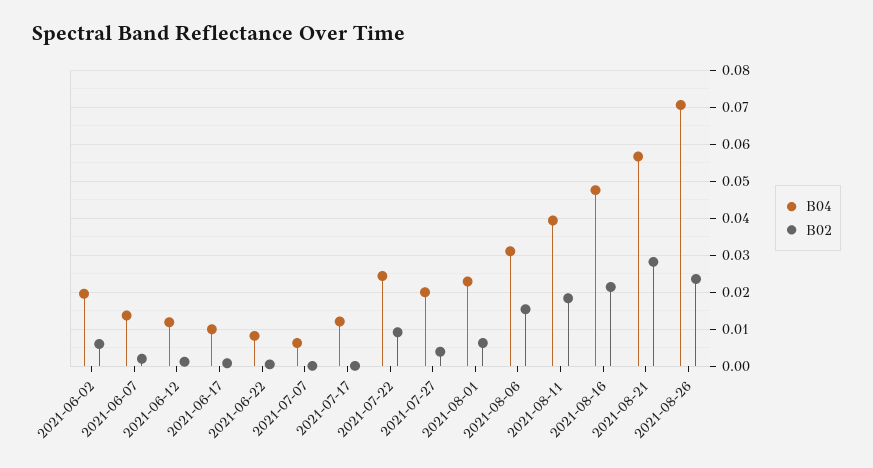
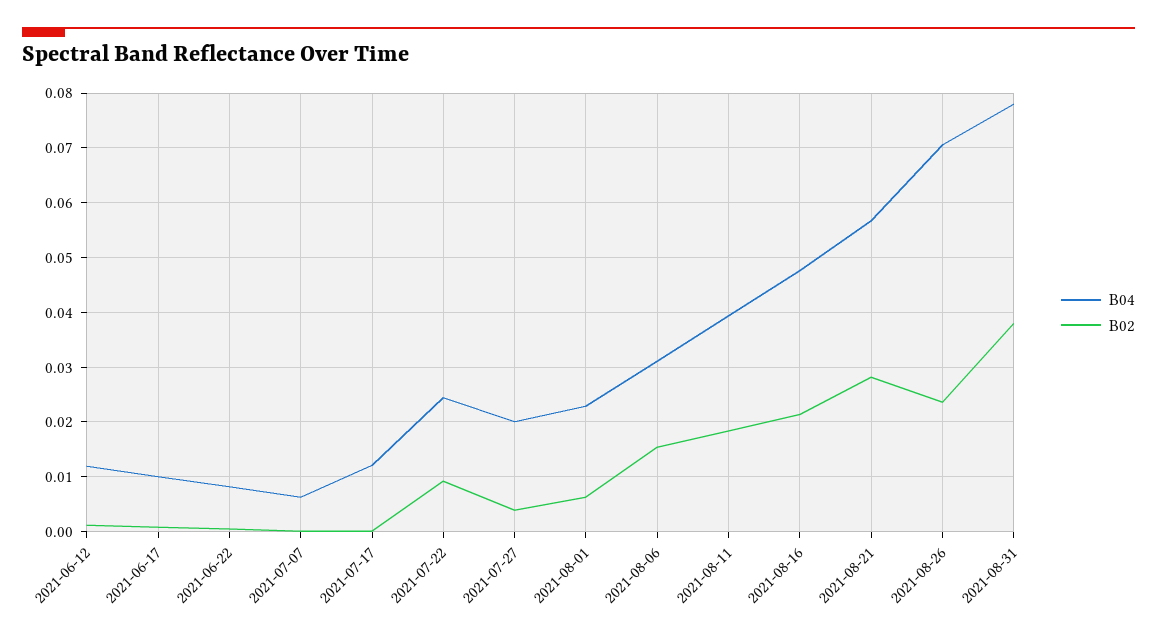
B04, 2021-06-02: 0.02 -> none
B02, 2021-06-02: 0.006 -> none
B04, 2021-06-07: 0.014 -> none
B02, 2021-06-07: 0.002 -> none
B04, 2021-08-31: none -> 0.078
B02, 2021-08-31: none -> 0.038

